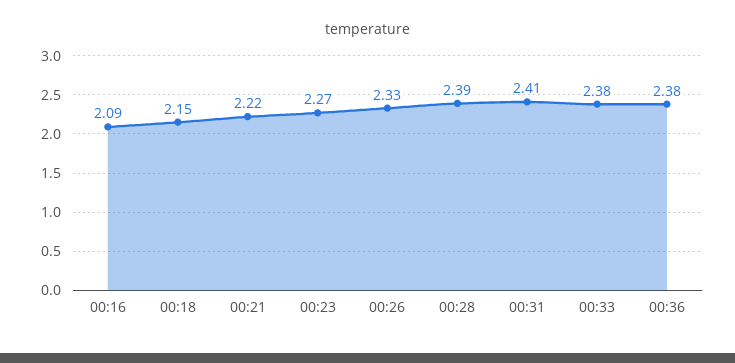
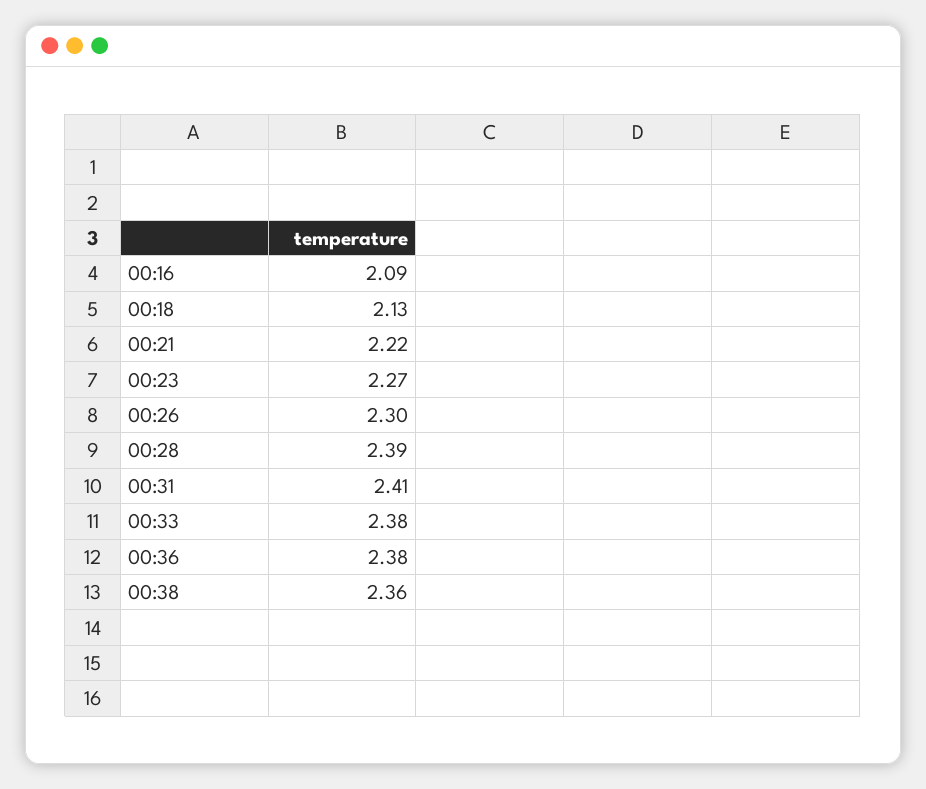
00:18: 2.15 -> 2.13
00:26: 2.33 -> 2.3
00:38: none -> 2.36

